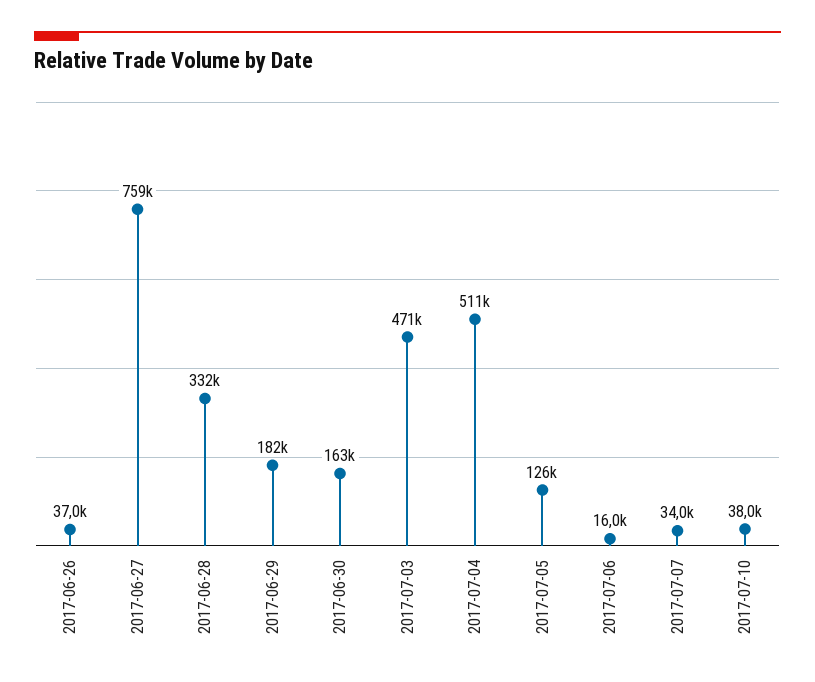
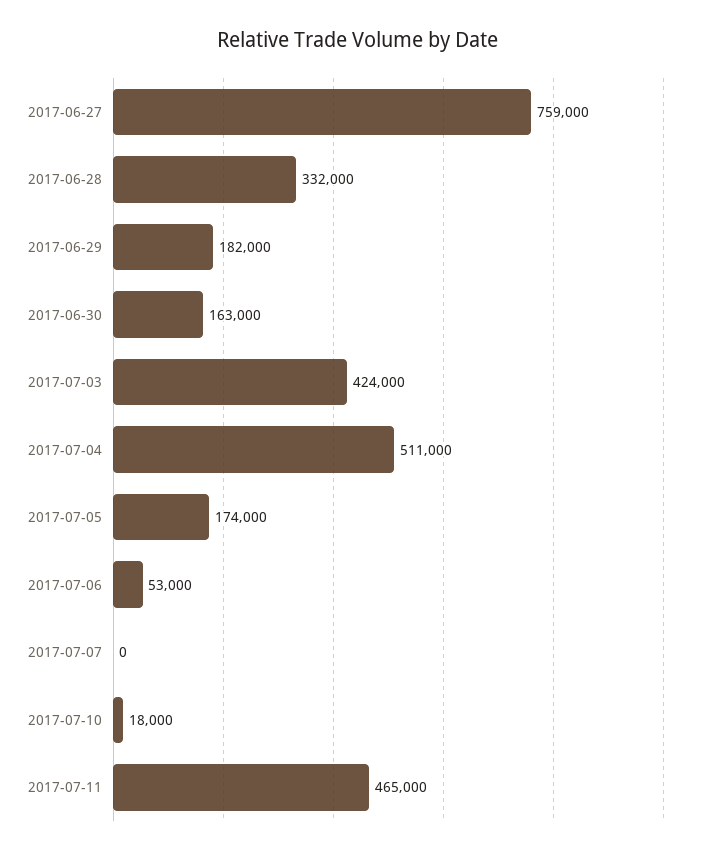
2017-06-26: 37000 -> none
2017-07-03: 471000 -> 424000
2017-07-05: 126000 -> 174000
2017-07-06: 16000 -> 53000
2017-07-07: 34000 -> 0
2017-07-10: 38000 -> 18000
2017-07-11: none -> 465000

